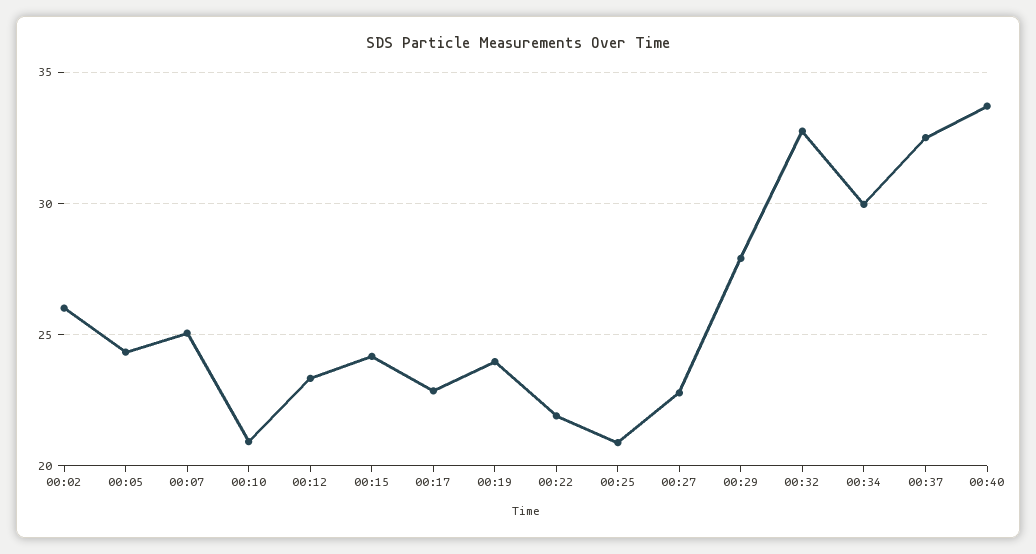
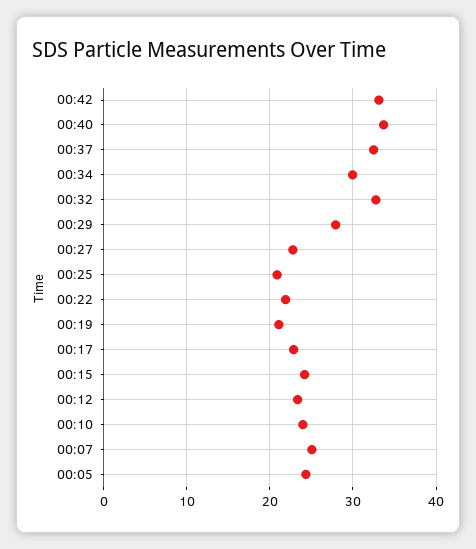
00:02: 26 -> none
00:10: 21 -> 24
00:19: 24 -> 21
00:42: none -> 33

